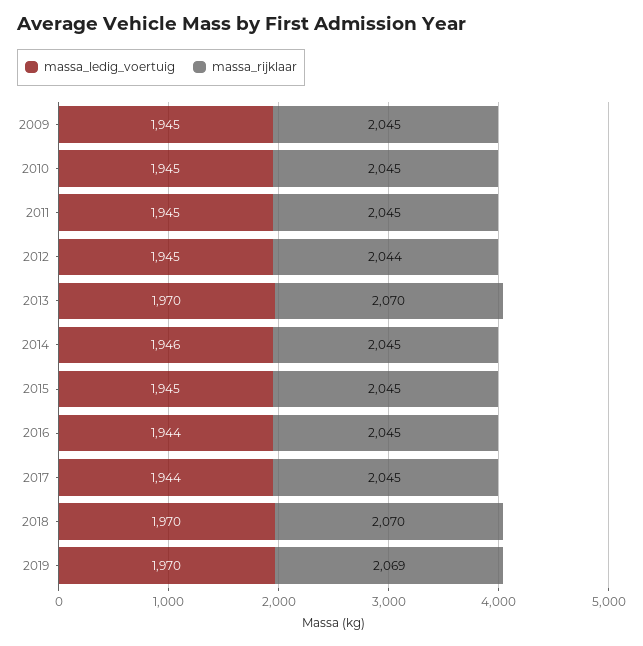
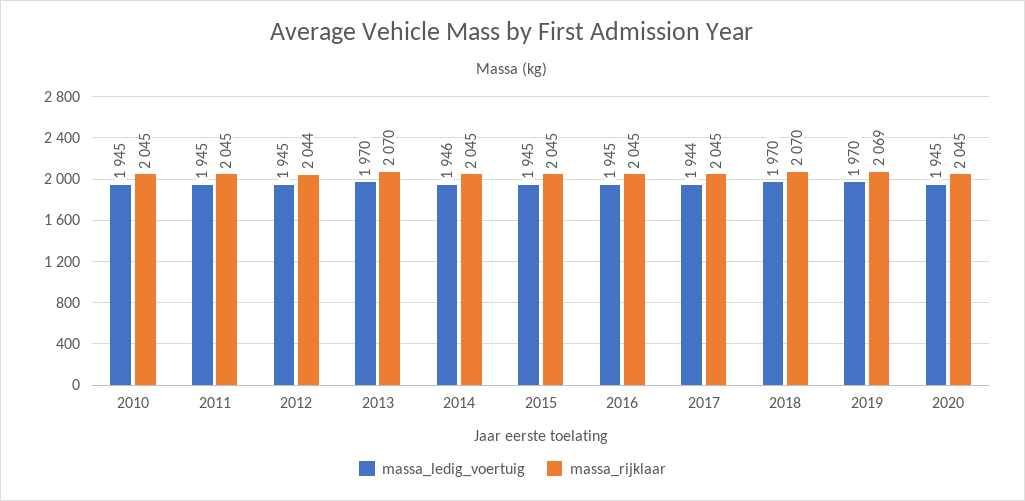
massa_ledig_voertuig, 2009: 1945 -> none
massa_rijklaar, 2009: 2045 -> none
massa_ledig_voertuig, 2016: 1944 -> 1945
massa_ledig_voertuig, 2020: none -> 1945
massa_rijklaar, 2020: none -> 2045

